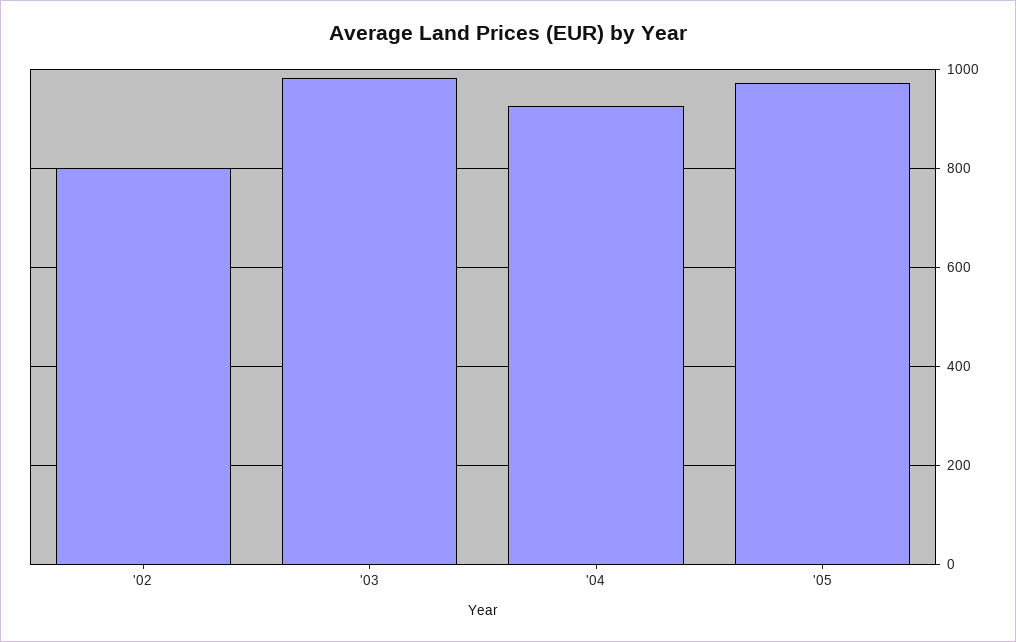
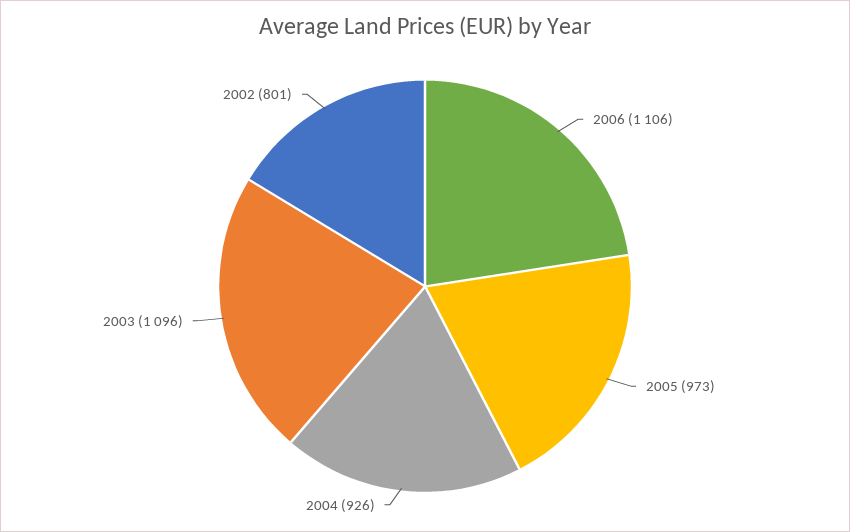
'03: 980 -> 1096
2006: none -> 1106

